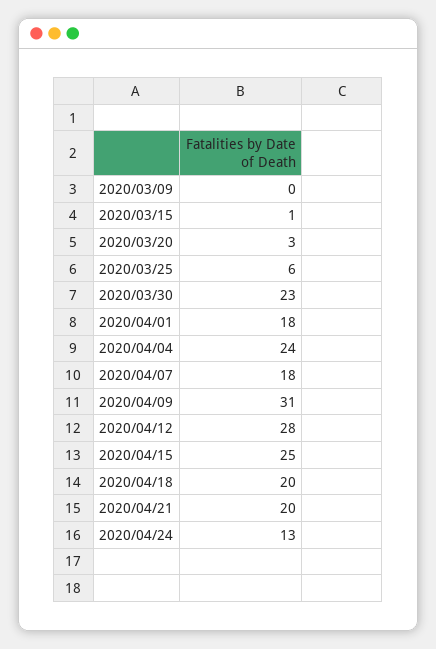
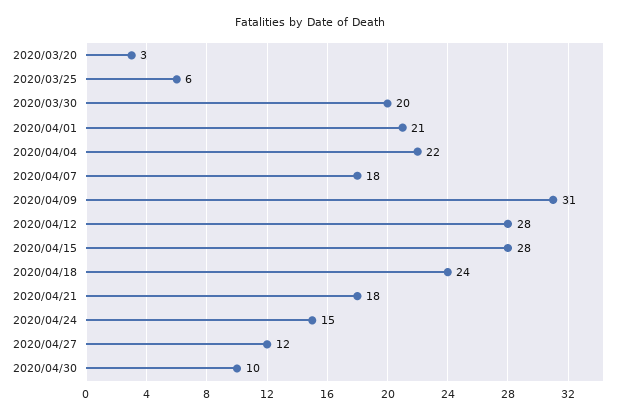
2020/03/09: 0 -> none
2020/03/15: 1 -> none
2020/03/30: 23 -> 20
2020/04/01: 18 -> 21
2020/04/04: 24 -> 22
2020/04/15: 25 -> 28
2020/04/18: 20 -> 24
2020/04/21: 20 -> 18
2020/04/24: 13 -> 15
2020/04/27: none -> 12
2020/04/30: none -> 10

